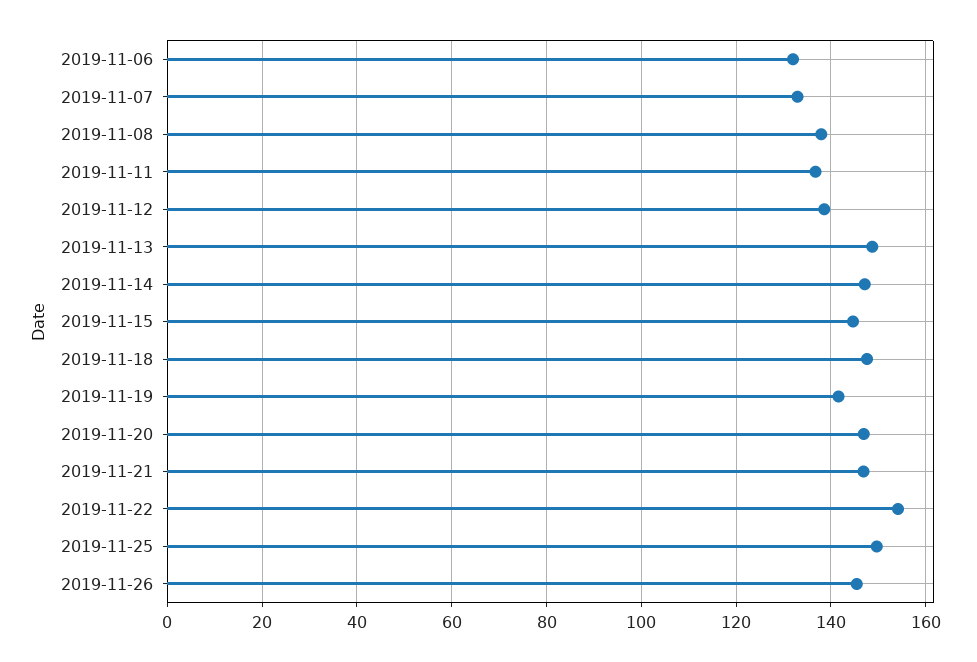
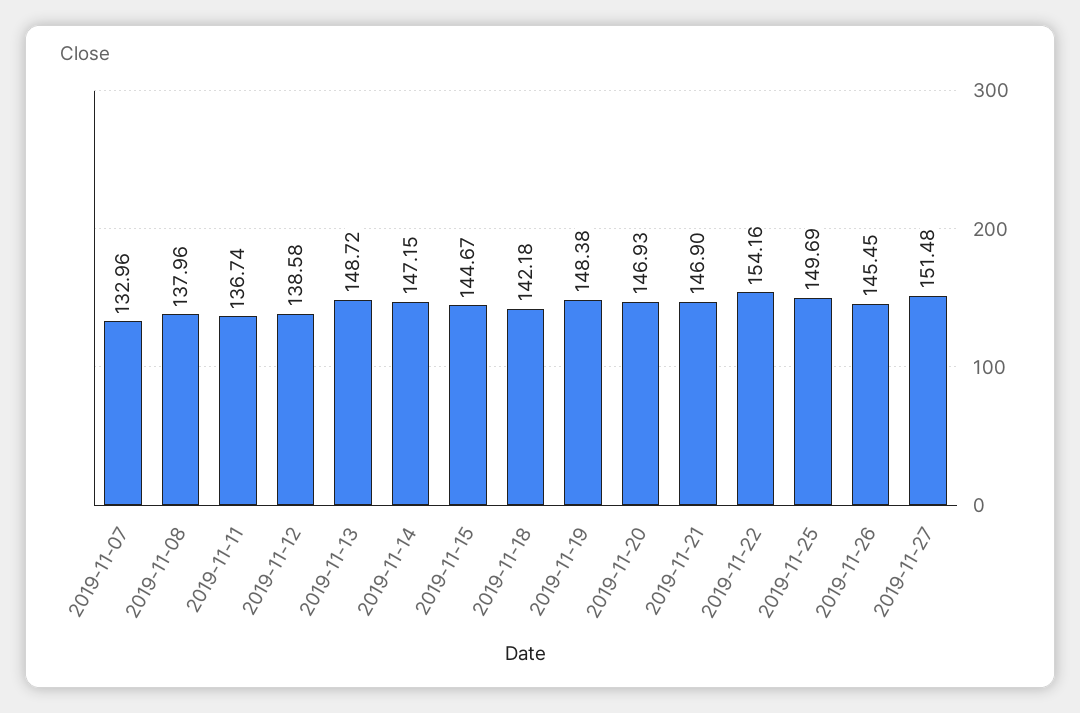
2019-11-06: 132 -> none
2019-11-18: 148 -> 142.18
2019-11-19: 142 -> 148.38
2019-11-27: none -> 151.48

